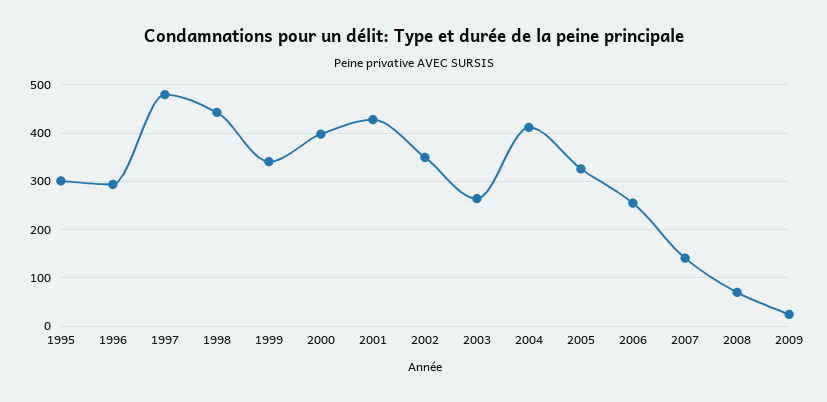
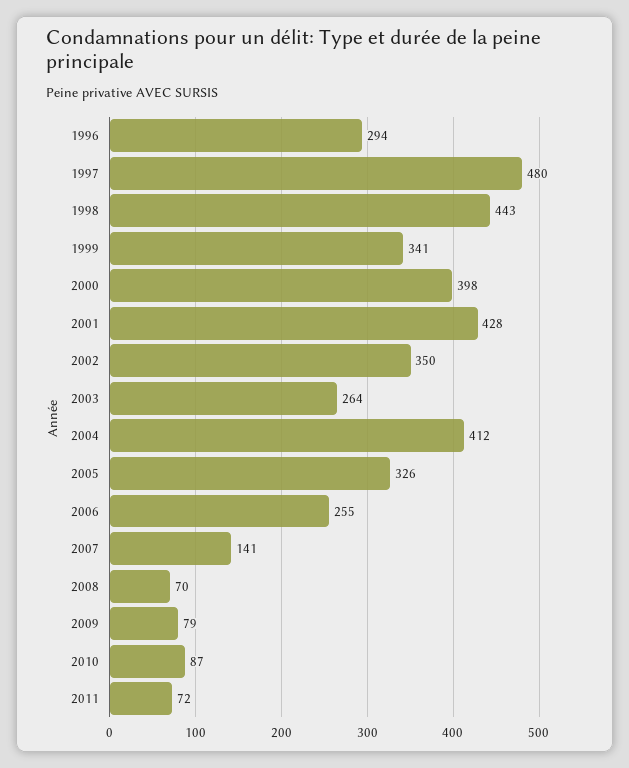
1995: 300 -> none
2009: 20 -> 79
2010: none -> 87
2011: none -> 72

